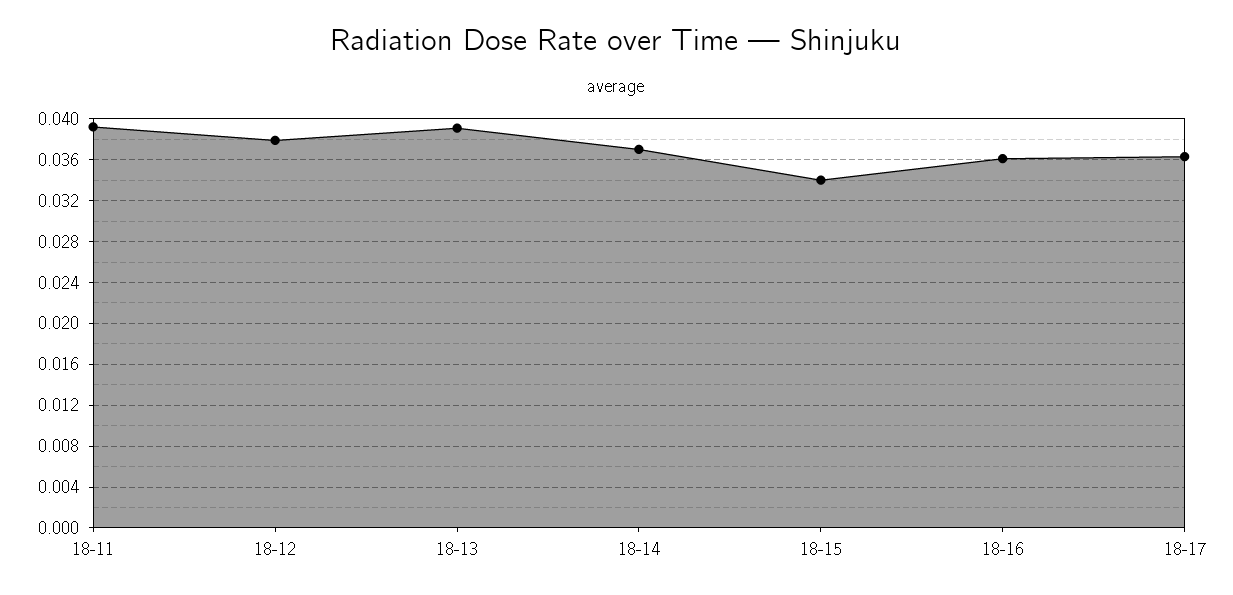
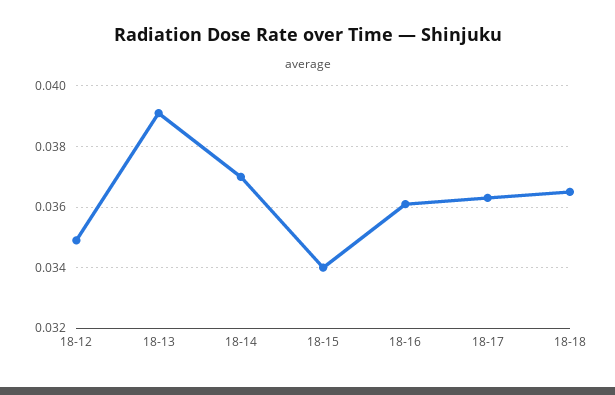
18-11: 0.039 -> none
18-12: 0.038 -> 0.035
18-18: none -> 0.0365

